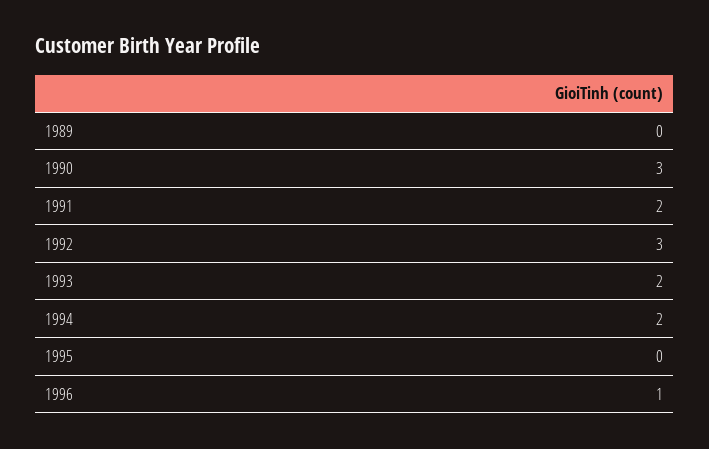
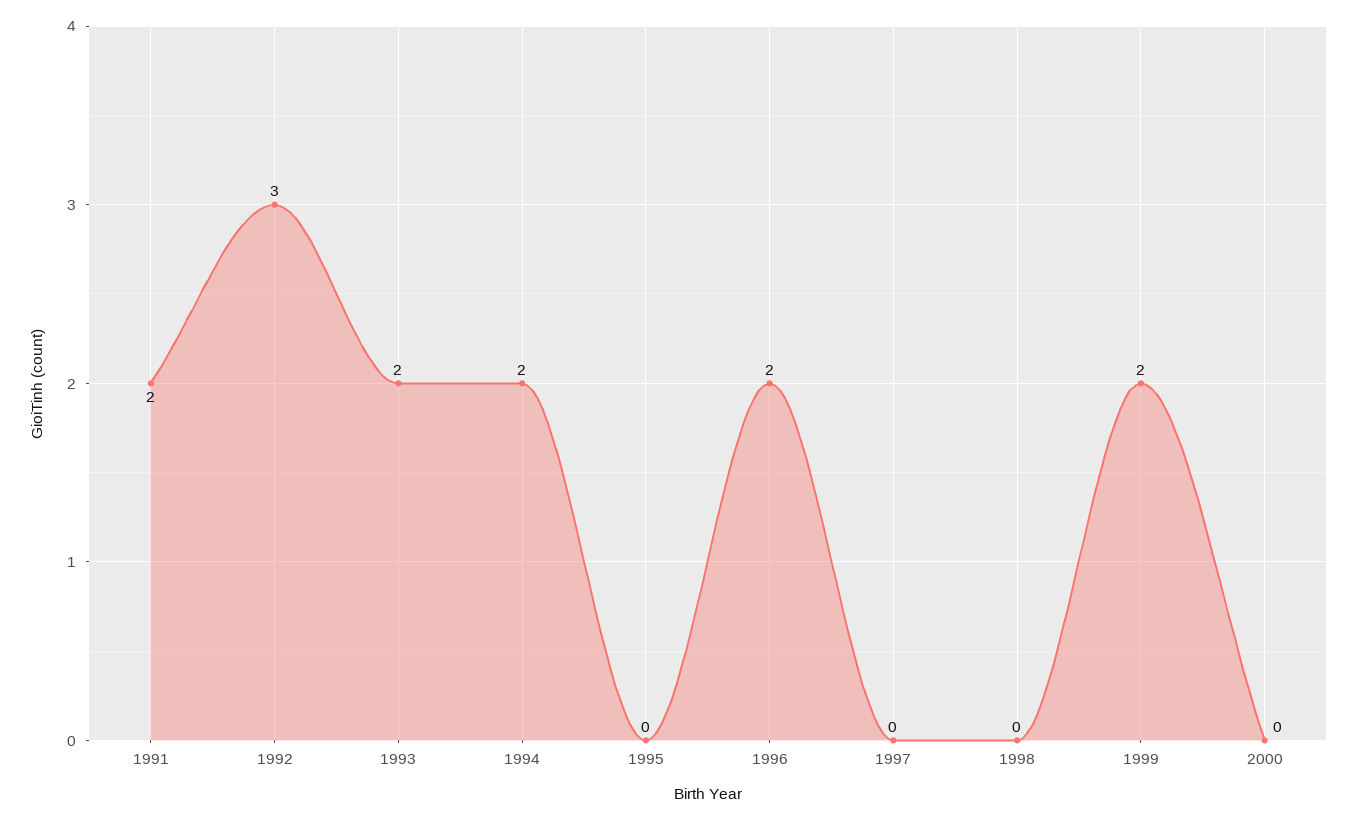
1989: 0 -> none
1990: 3 -> none
1996: 1 -> 2
1997: none -> 0
1998: none -> 0
1999: none -> 2
2000: none -> 0

